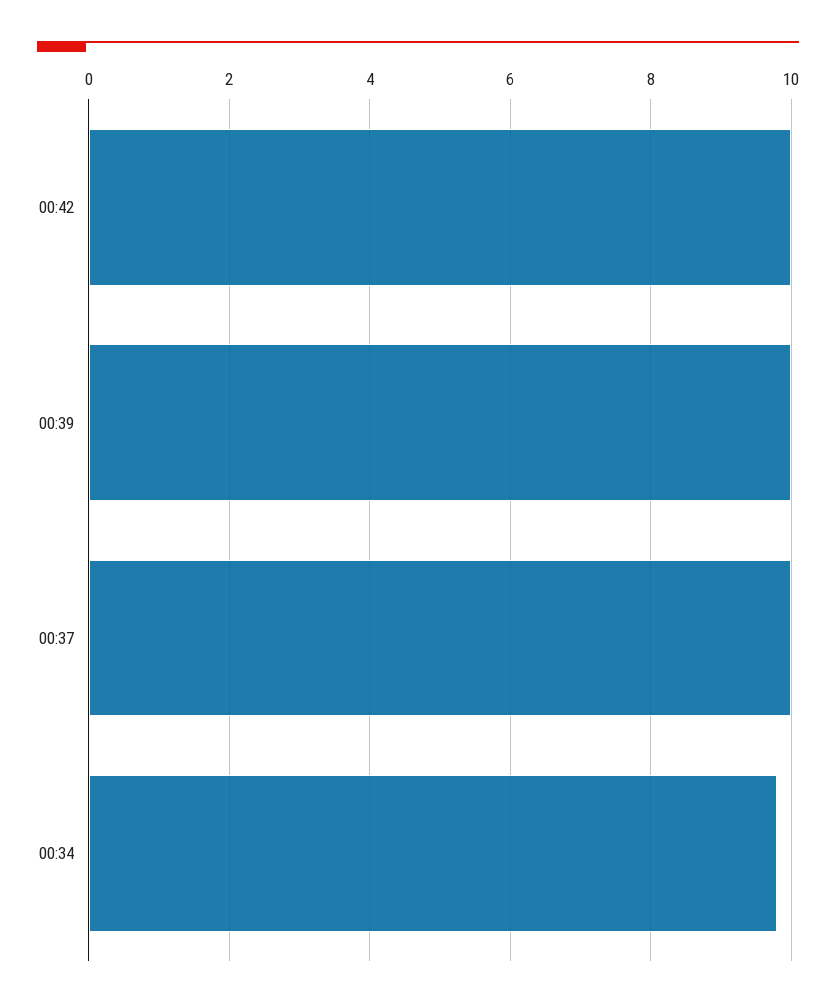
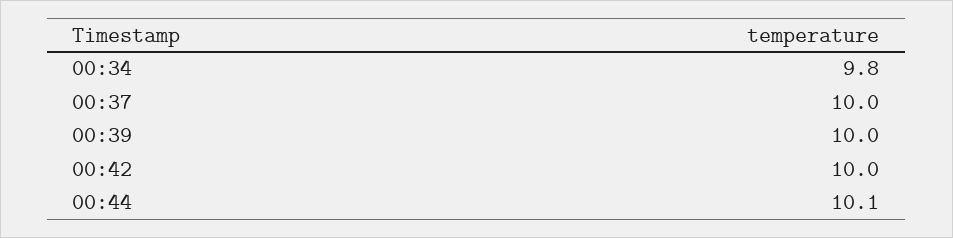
00:44: none -> 10.1

